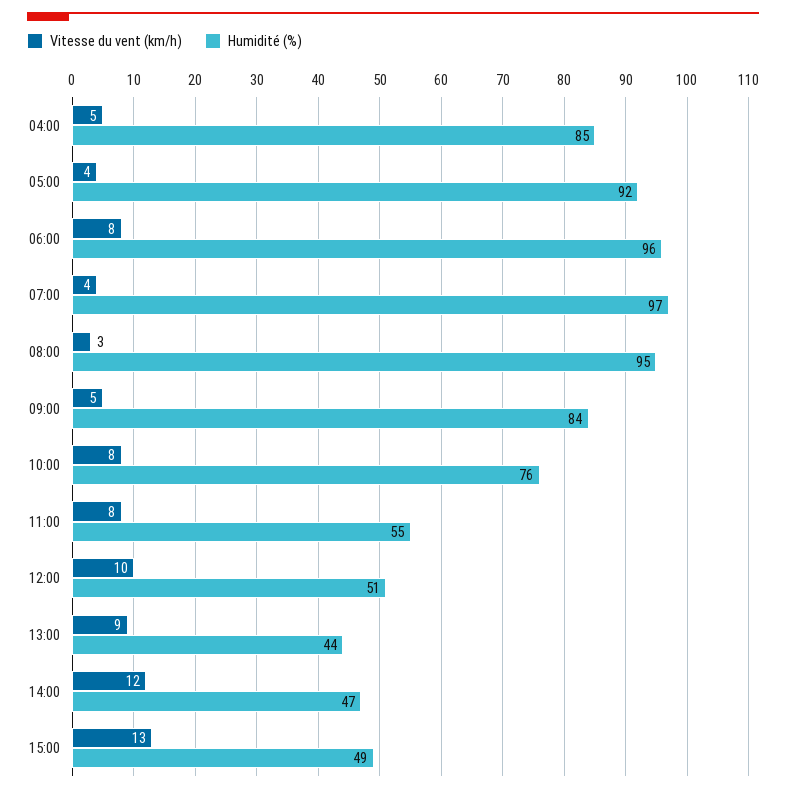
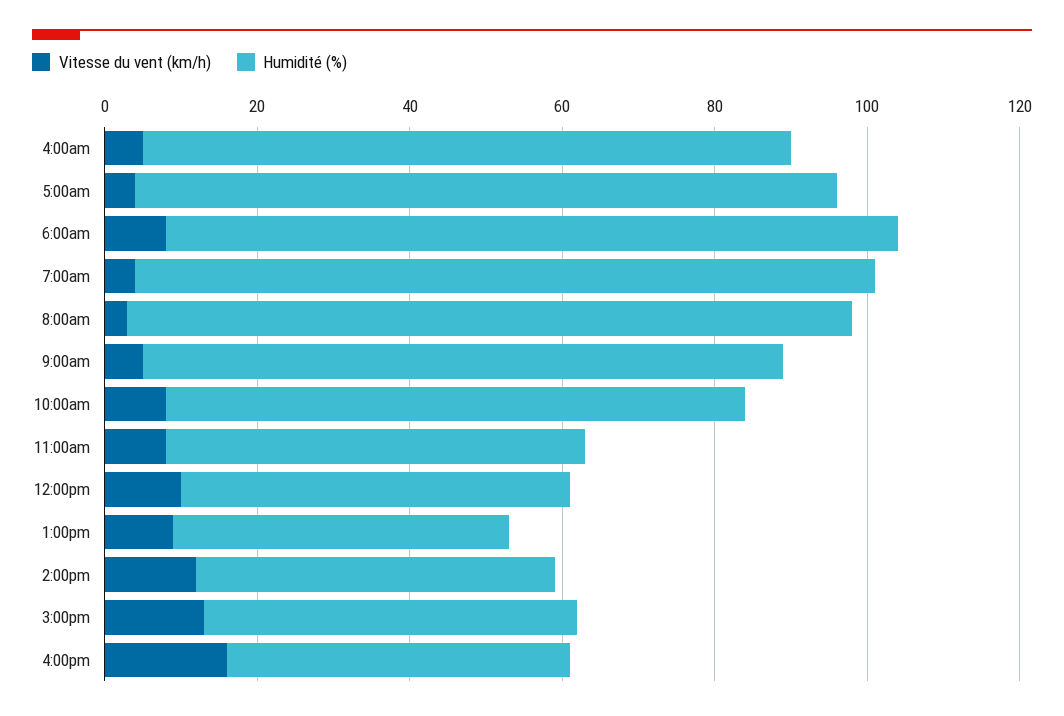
Vitesse du vent (km/h), 4:00pm: none -> 15
Humidité (%), 4:00pm: none -> 45

